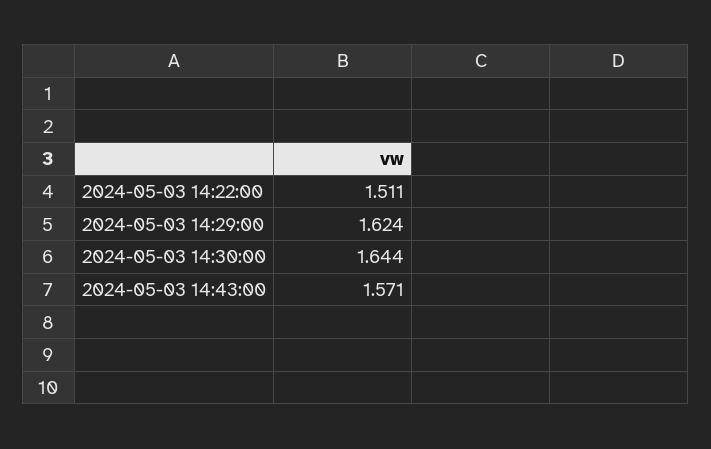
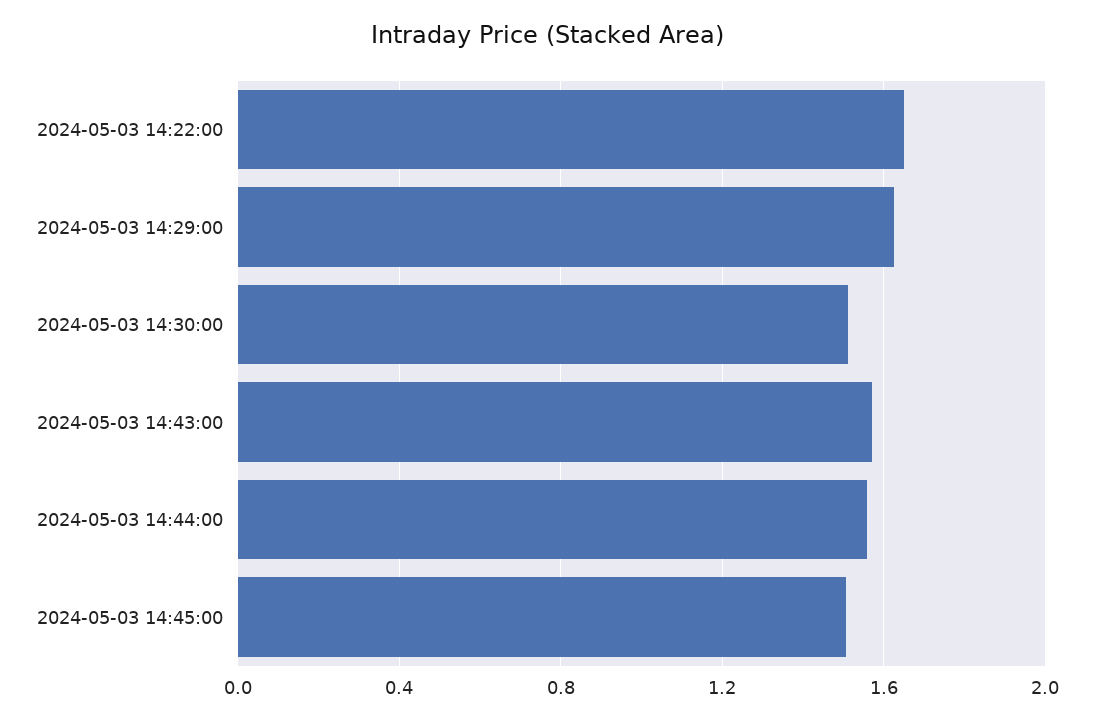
2024-05-03 14:22:00: 1.511 -> 1.65
2024-05-03 14:30:00: 1.644 -> 1.5
2024-05-03 14:44:00: none -> 1.55
2024-05-03 14:45:00: none -> 1.5

